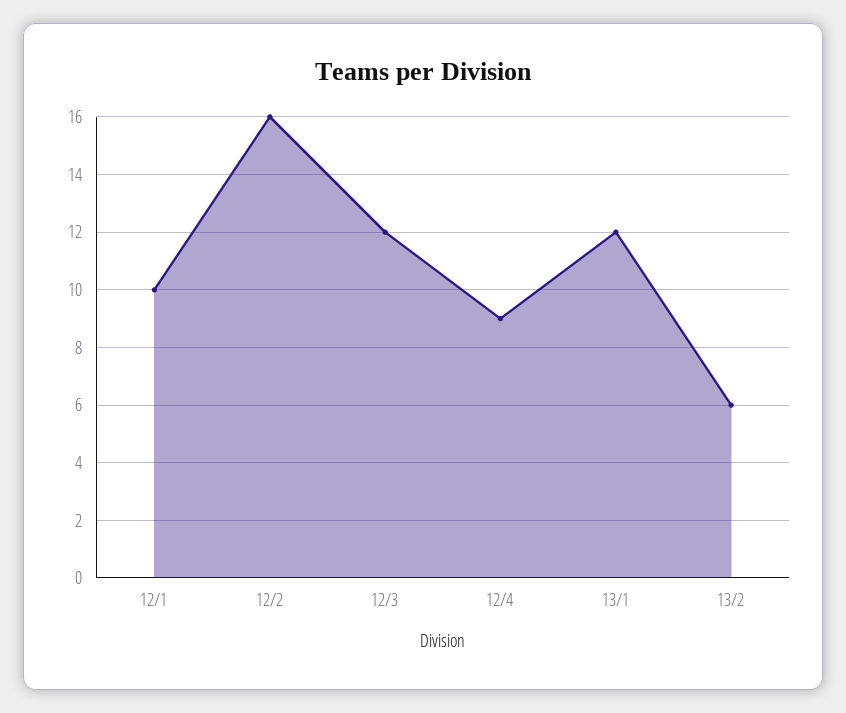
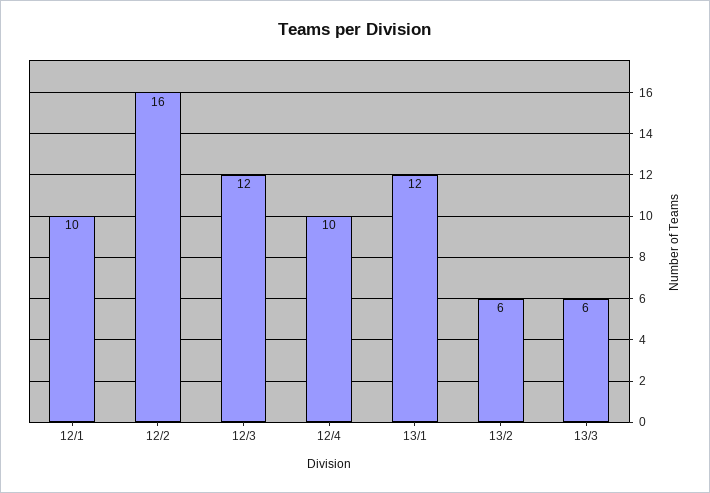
12/4: 9 -> 10
13/3: none -> 6

